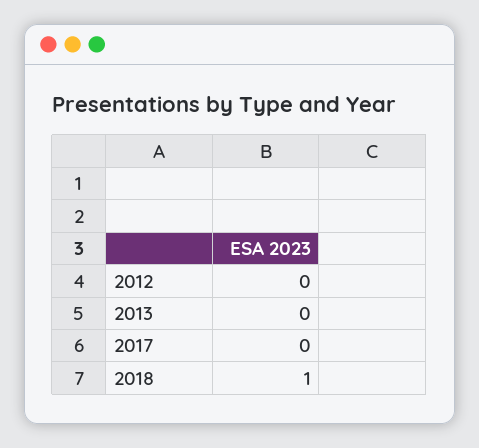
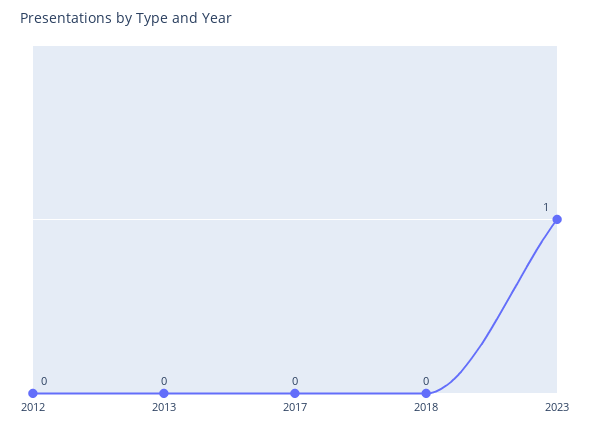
2018: 1 -> 0
2023: none -> 1

